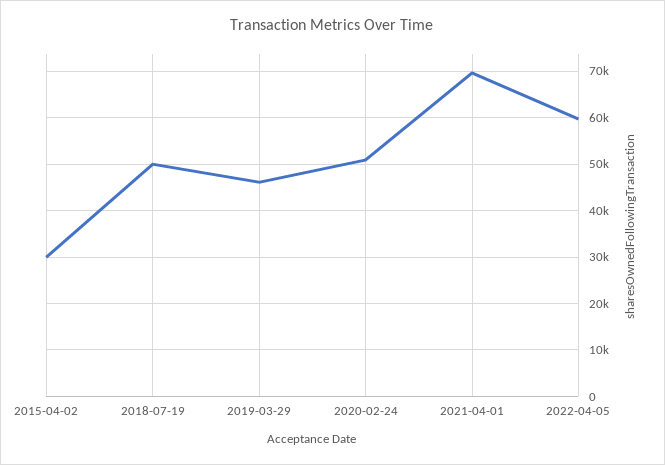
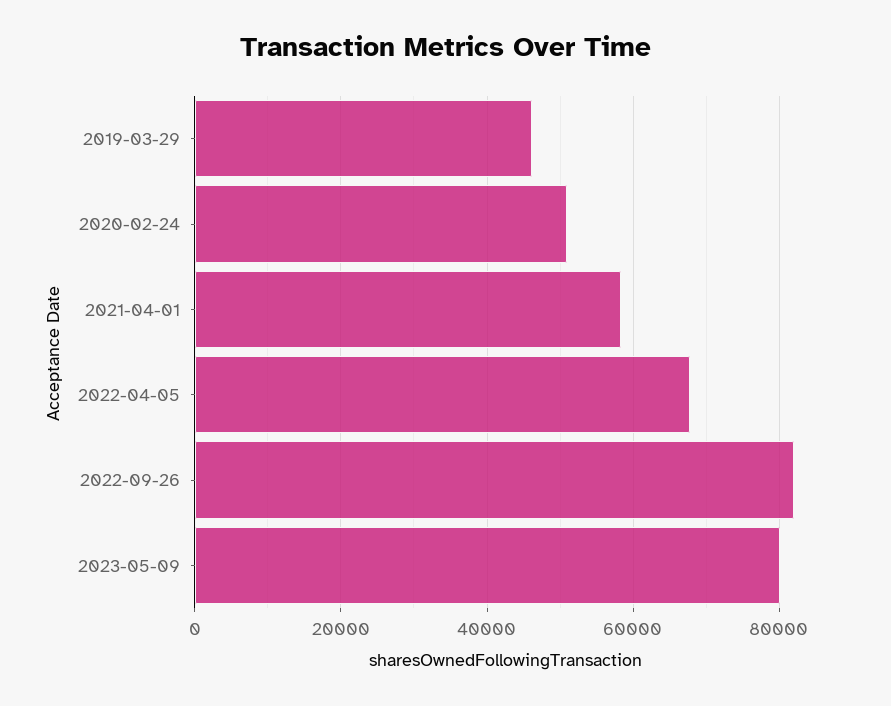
2015-04-02: 30000 -> none
2018-07-19: 50000 -> none
2021-04-01: 70000 -> 58000
2022-04-05: 60000 -> 68000
2022-09-26: none -> 82000
2023-05-09: none -> 80000

